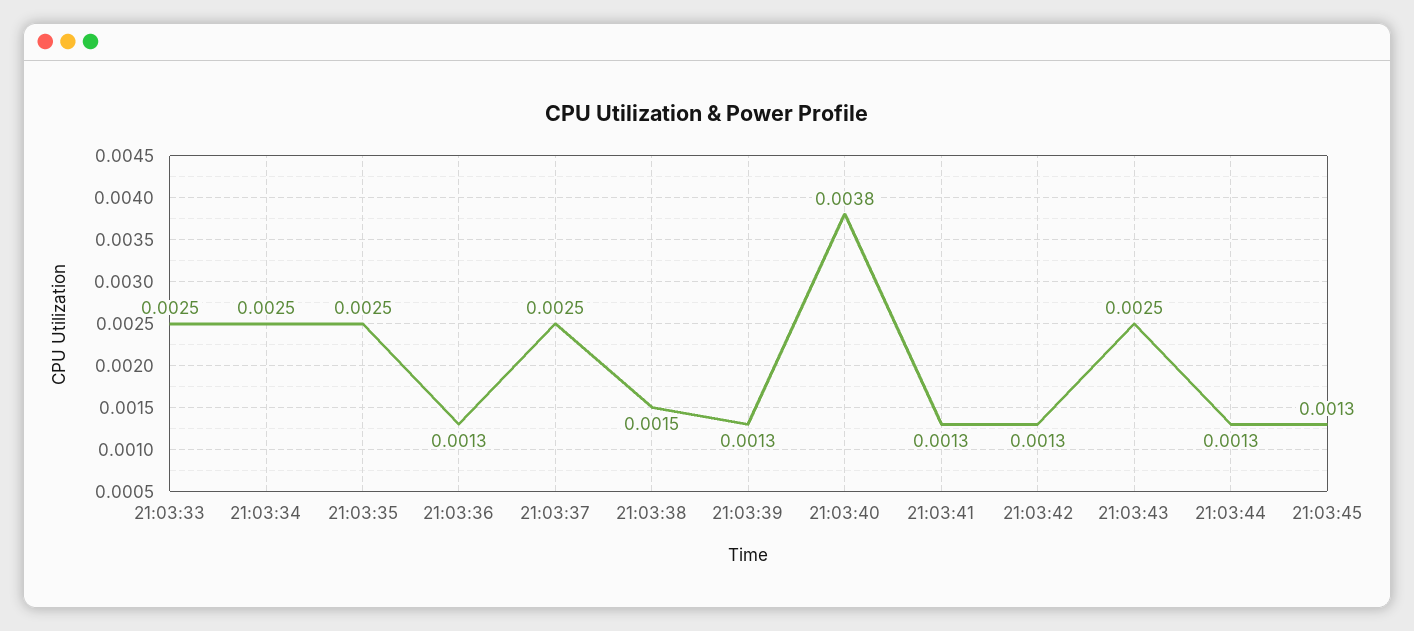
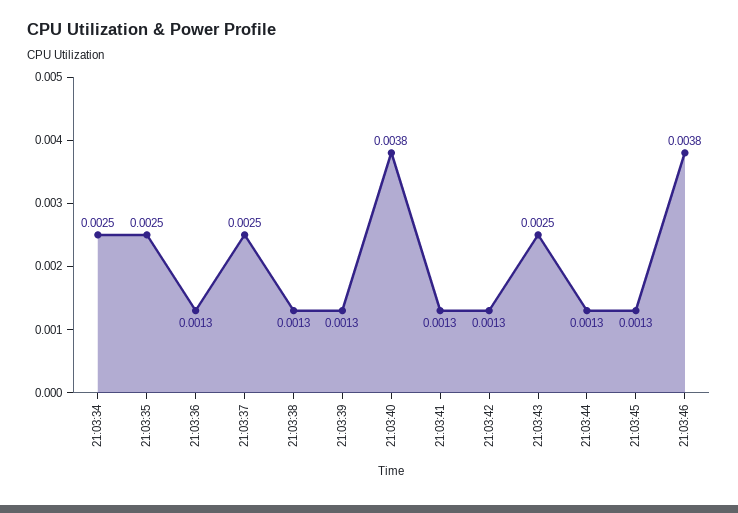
21:03:33: 0.0025 -> none
21:03:38: 0.0015 -> 0.0013
21:03:46: none -> 0.0038

